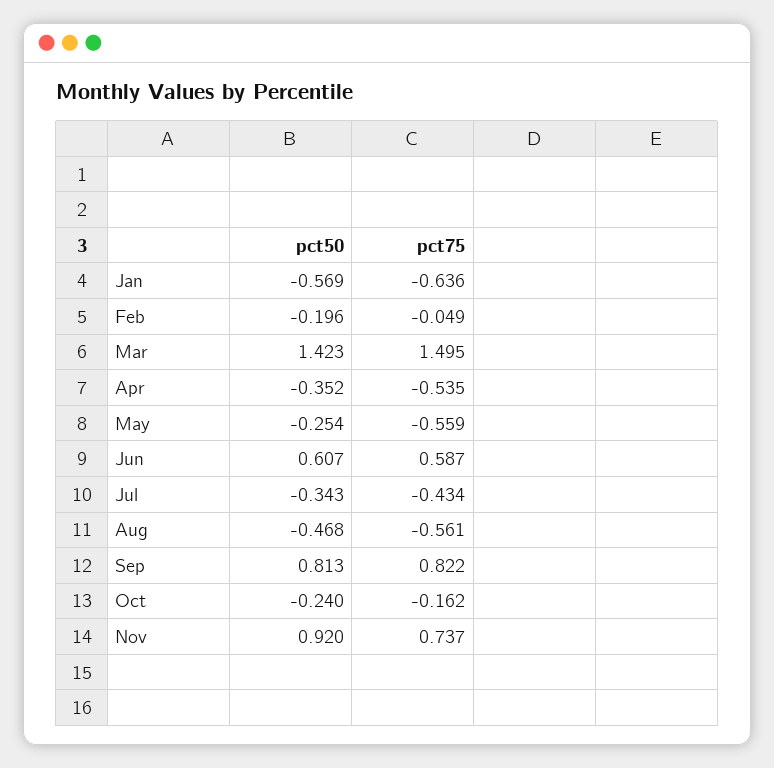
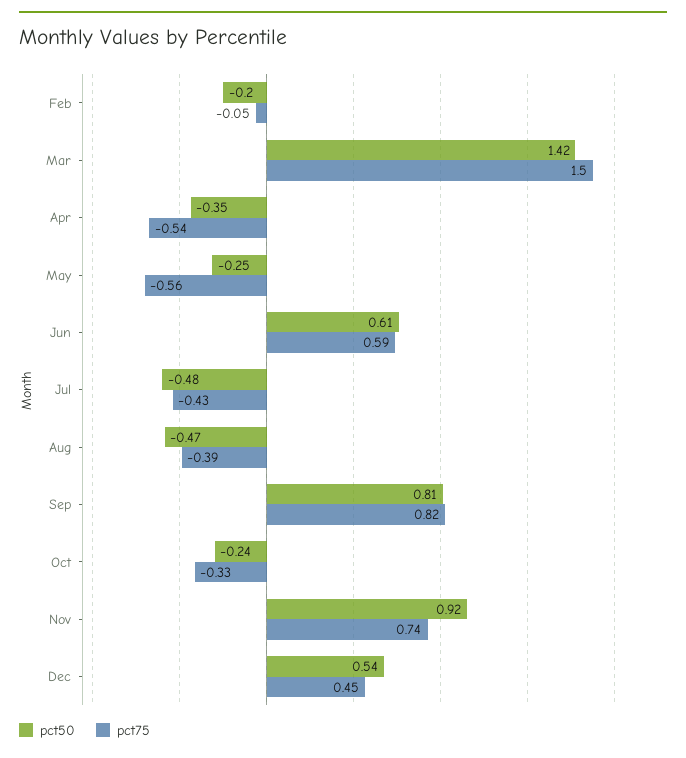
pct50, Jan: -0.569 -> none
pct75, Jan: -0.636 -> none
pct50, Jul: -0.343 -> -0.48
pct75, Aug: -0.561 -> -0.39
pct75, Oct: -0.162 -> -0.33
pct50, Dec: none -> 0.54
pct75, Dec: none -> 0.45

